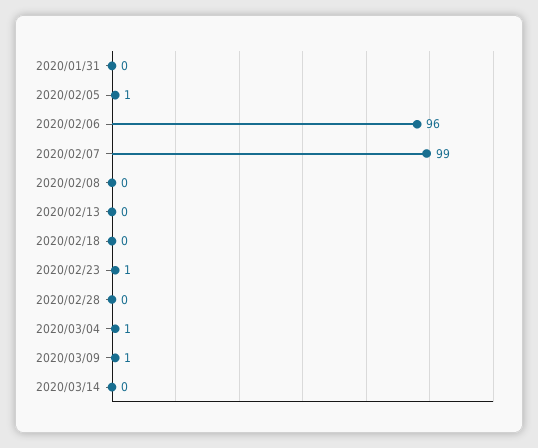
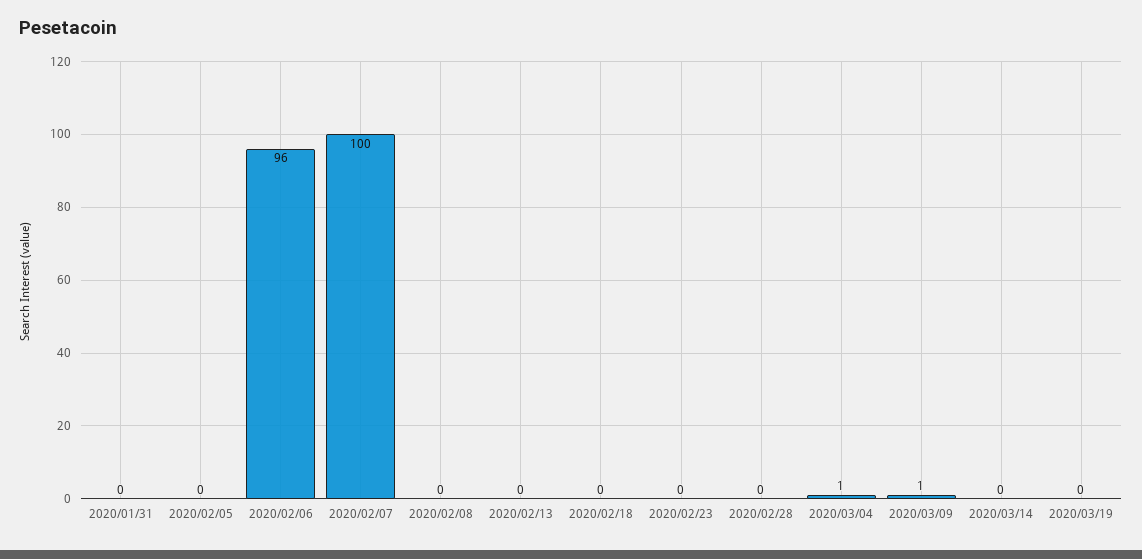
2020/02/05: 1 -> 0
2020/02/07: 99 -> 100
2020/02/23: 1 -> 0
2020/03/19: none -> 0

